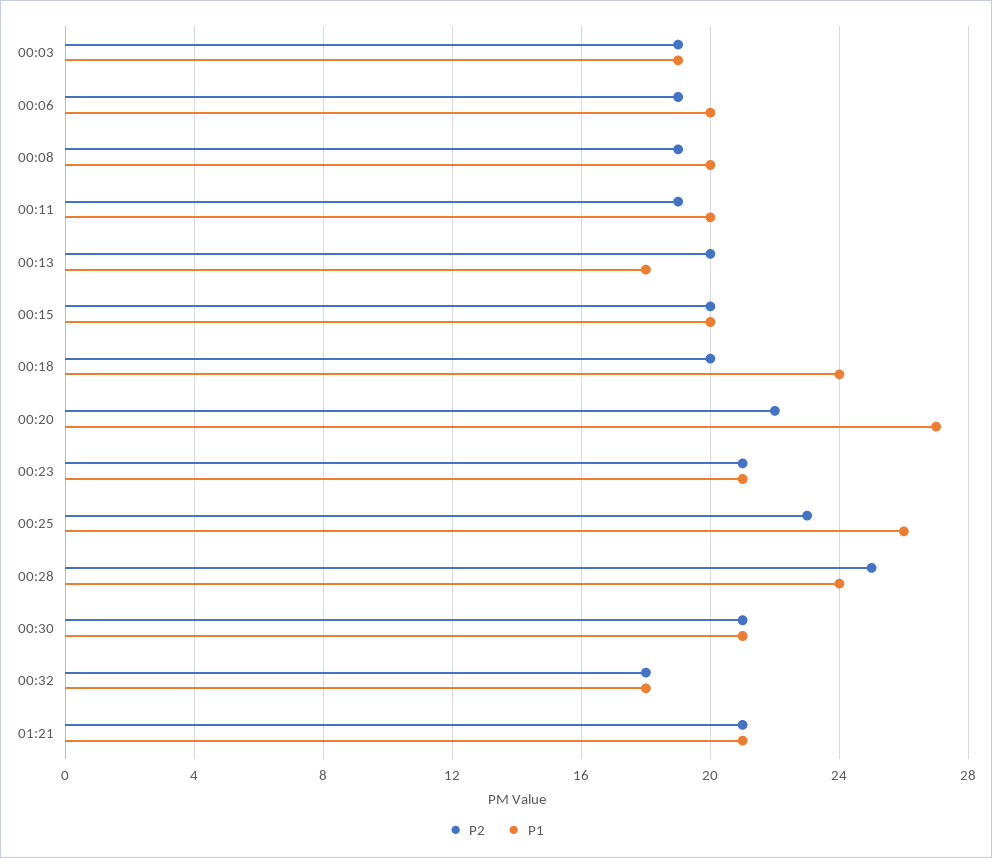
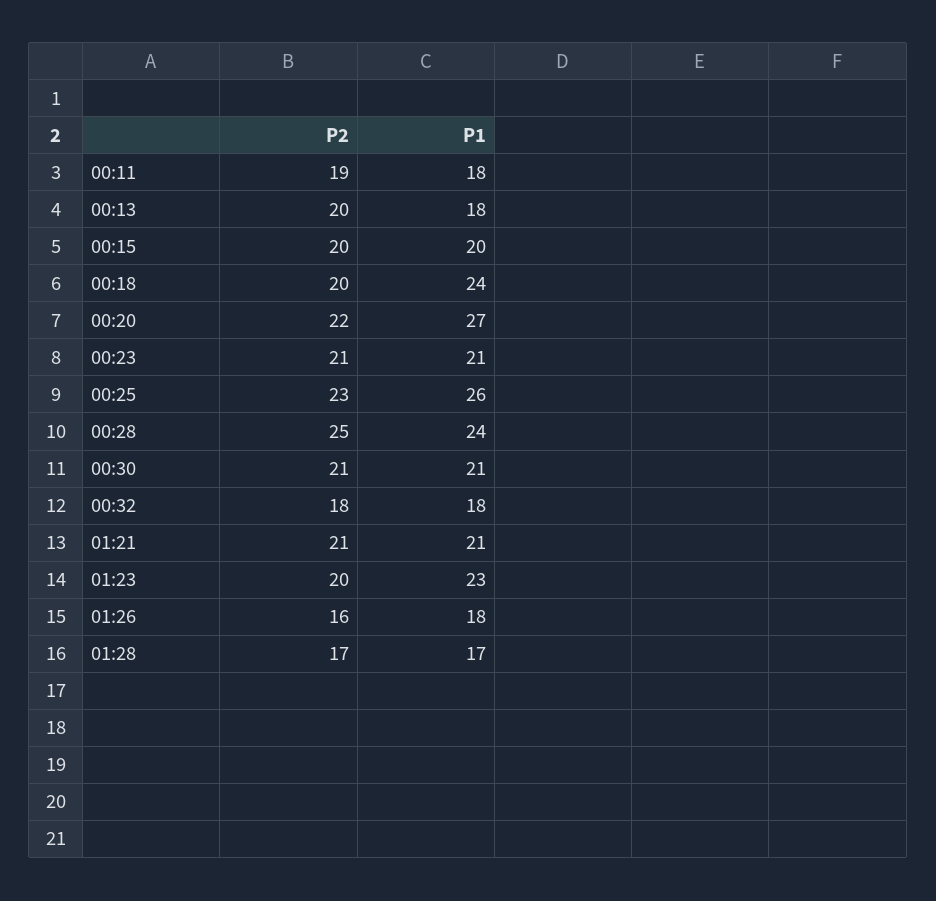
P2, 00:03: 19 -> none
P1, 00:03: 19 -> none
P2, 00:06: 19 -> none
P1, 00:06: 20 -> none
P2, 00:08: 19 -> none
P1, 00:08: 20 -> none
P1, 00:11: 20 -> 18
P2, 01:23: none -> 20
P1, 01:23: none -> 23
P2, 01:26: none -> 16
P1, 01:26: none -> 18
P2, 01:28: none -> 17
P1, 01:28: none -> 17

